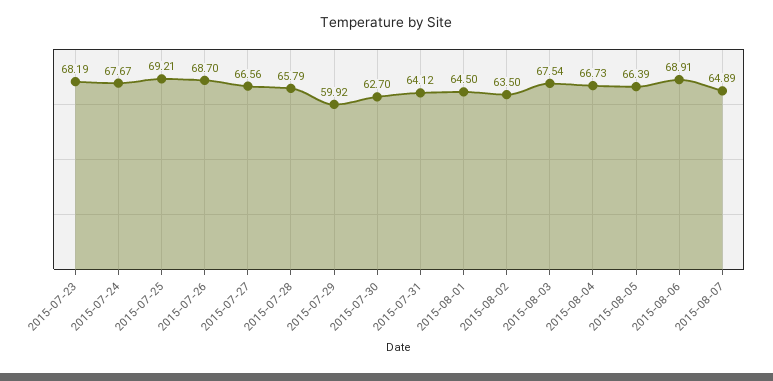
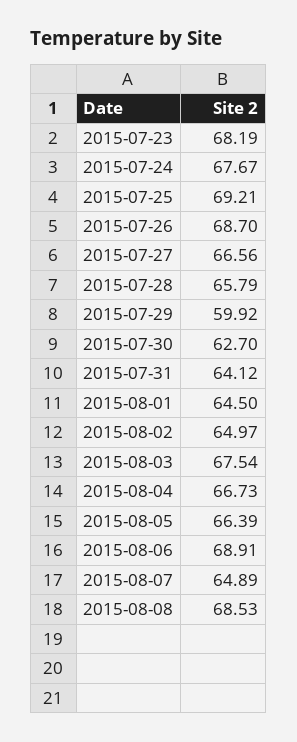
2015-08-02: 63.5 -> 64.97
2015-08-08: none -> 68.53

